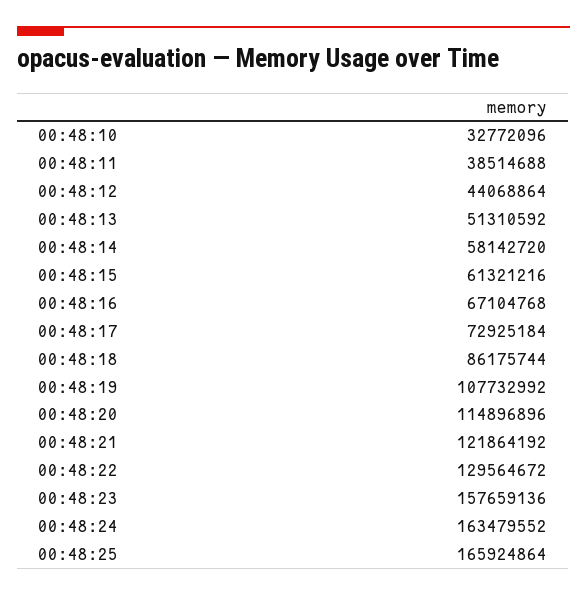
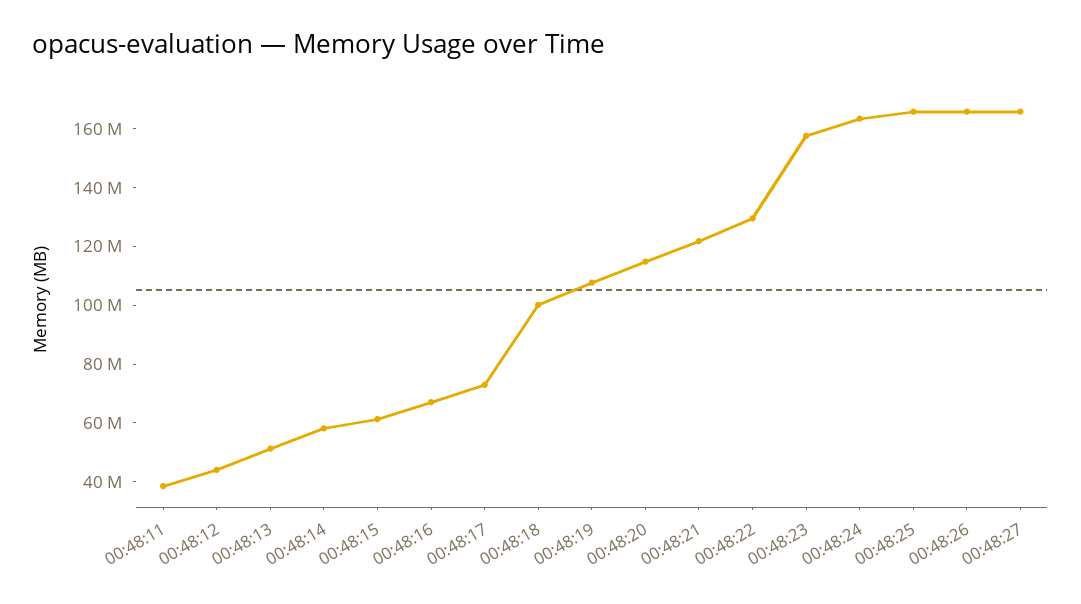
00:48:10: 32772096 -> none
00:48:18: 86175744 -> 100000000
00:48:26: none -> 165000000
00:48:27: none -> 165000000

